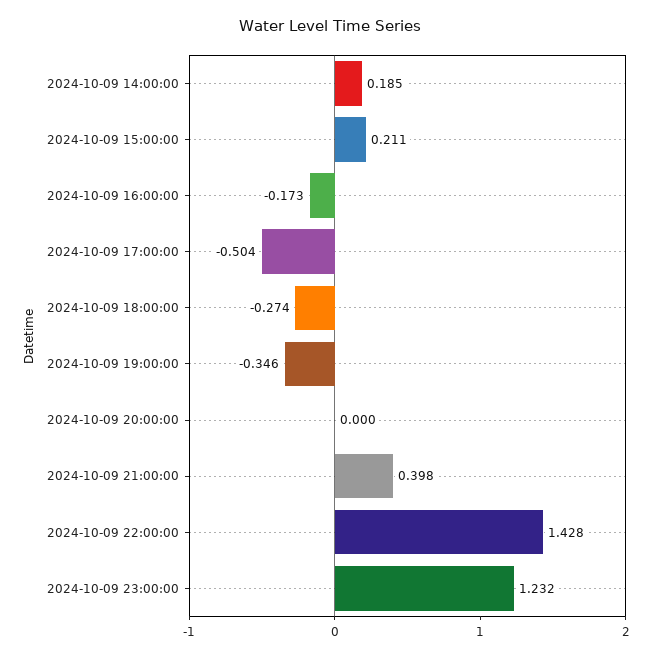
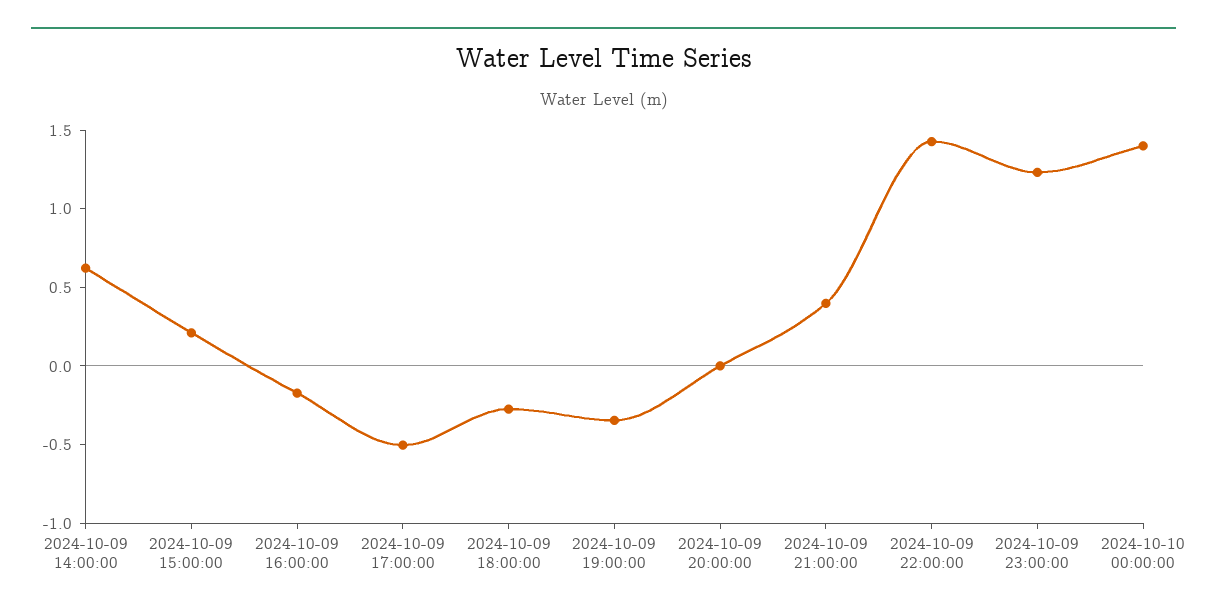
2024-10-09 14:00:00: 0.185 -> 0.6
2024-10-10 00:00:00: none -> 1.4

